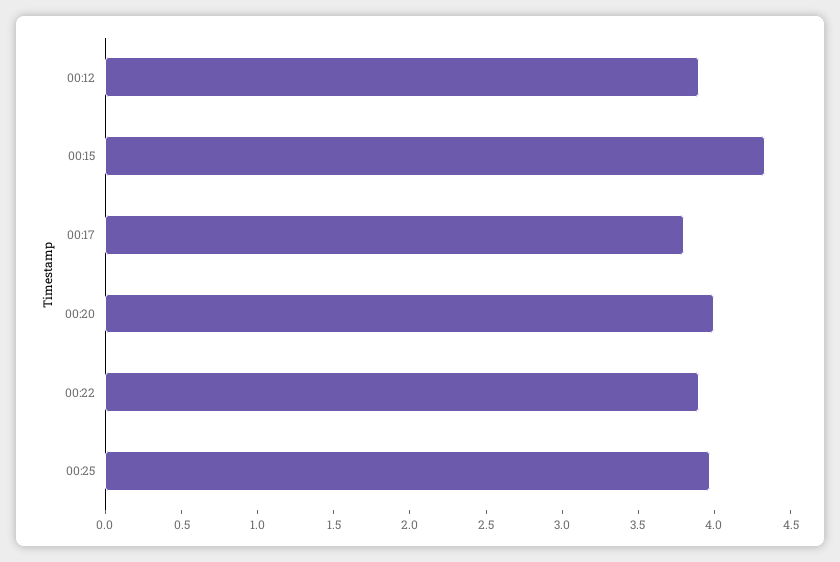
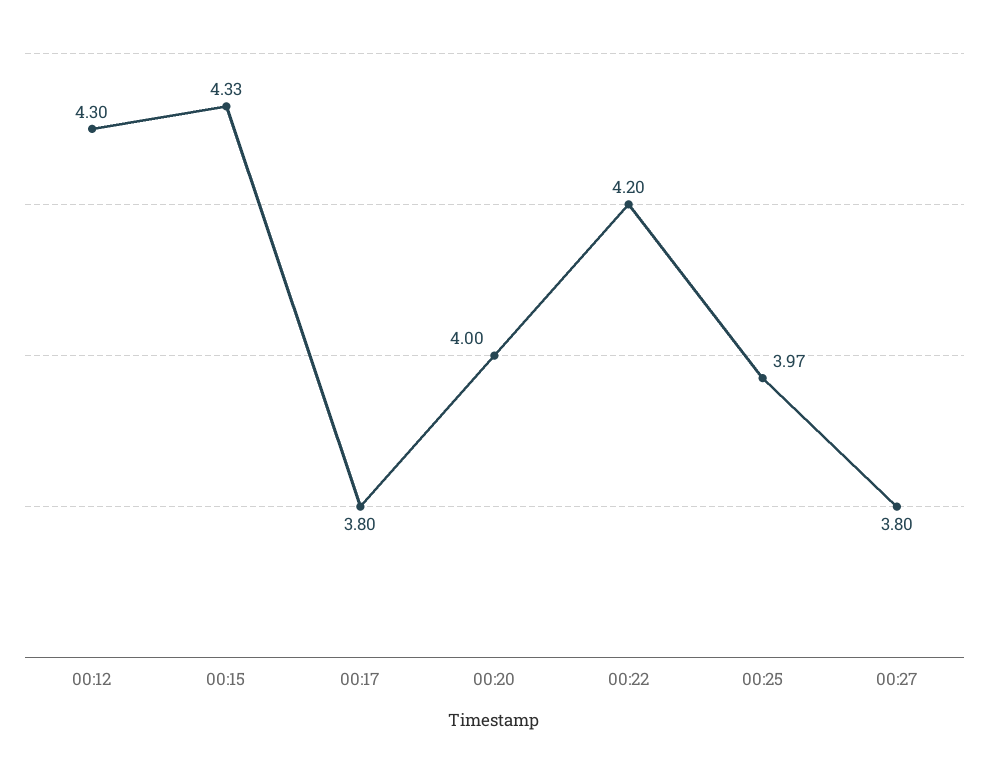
00:12: 3.9 -> 4.3
00:22: 3.9 -> 4.2
00:27: none -> 3.8

